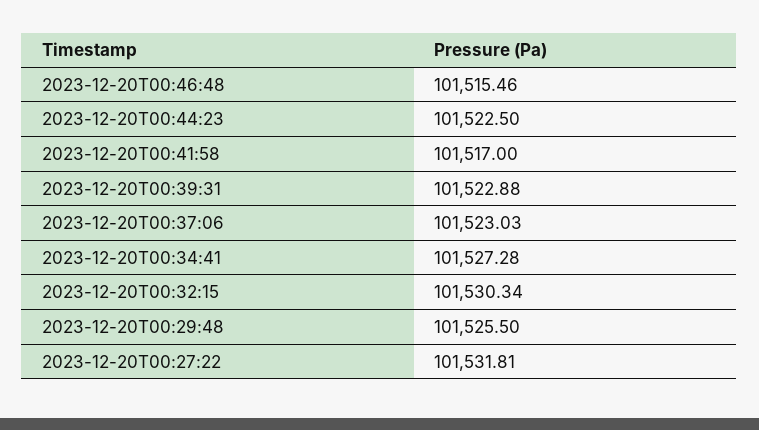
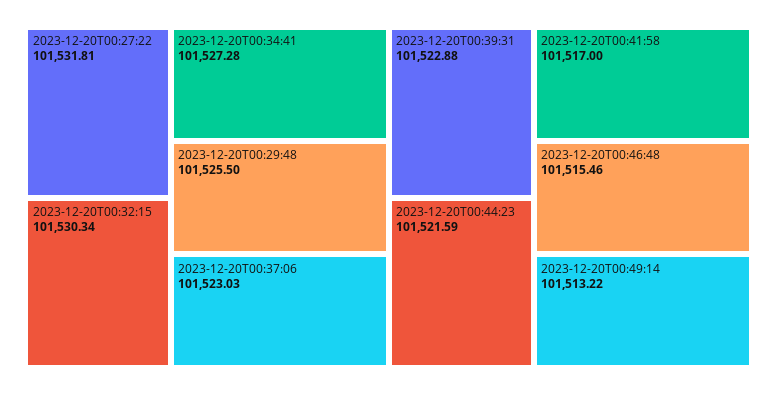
2023-12-20T00:44:23: 101522.5 -> 101521.59
2023-12-20T00:49:14: none -> 101513.22

